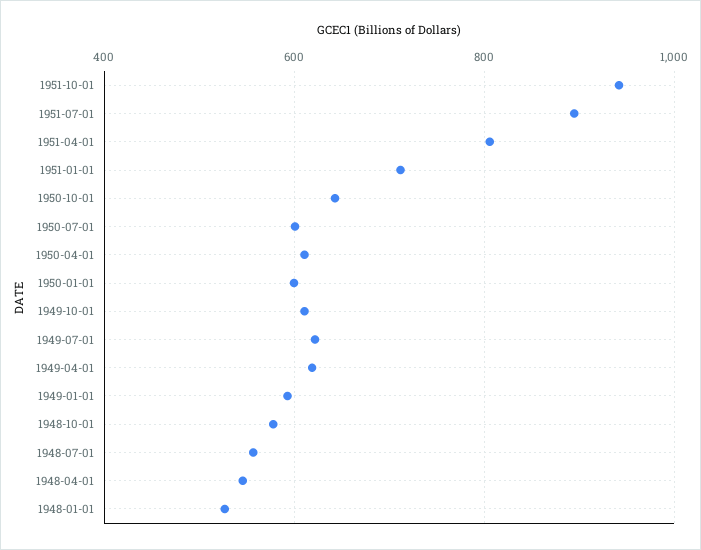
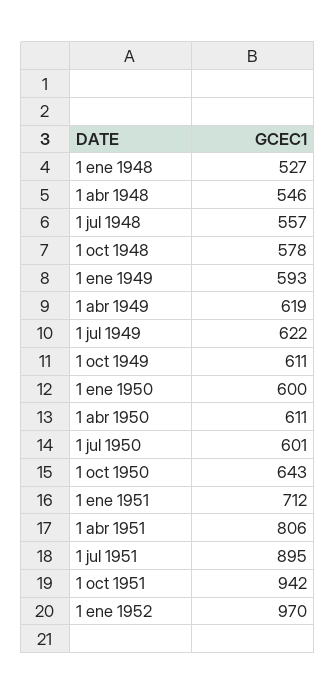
1 ene 1952: none -> 970

